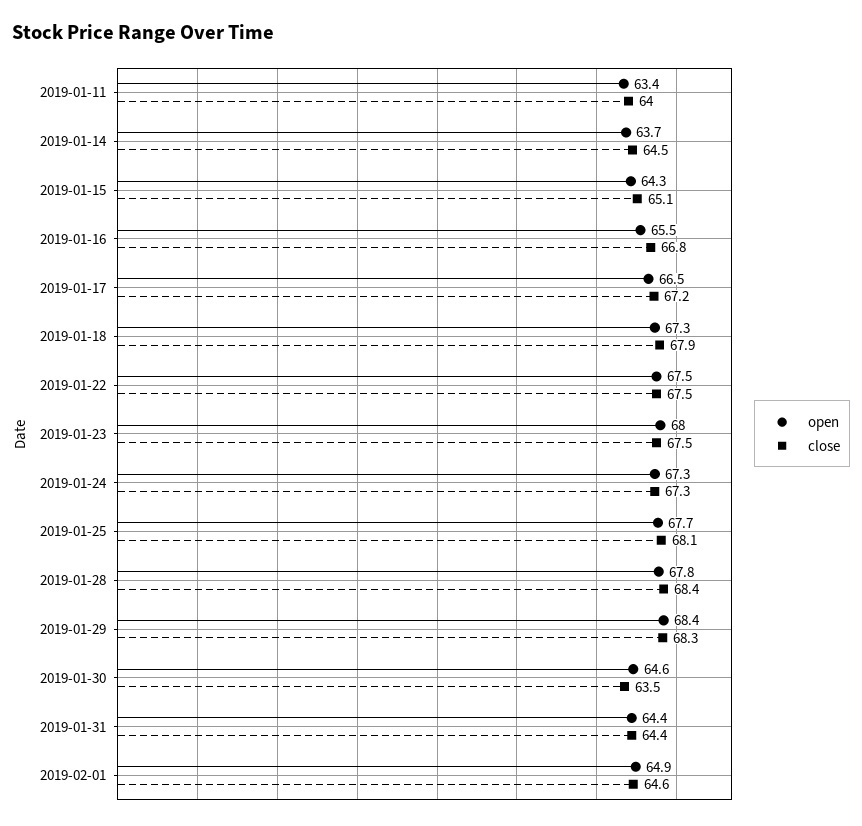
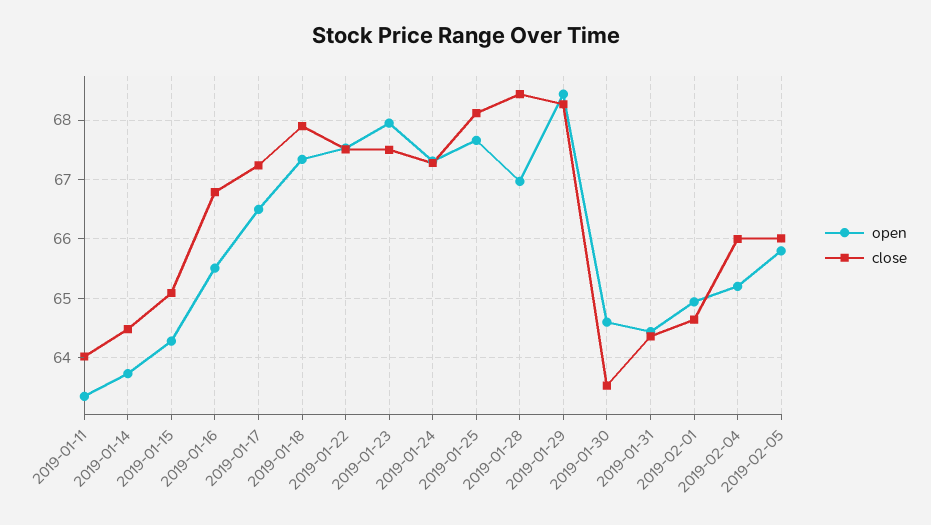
open, 2019-01-28: 67.8 -> 67
open, 2019-02-04: none -> 65.2
close, 2019-02-04: none -> 66
open, 2019-02-05: none -> 65.8
close, 2019-02-05: none -> 66

